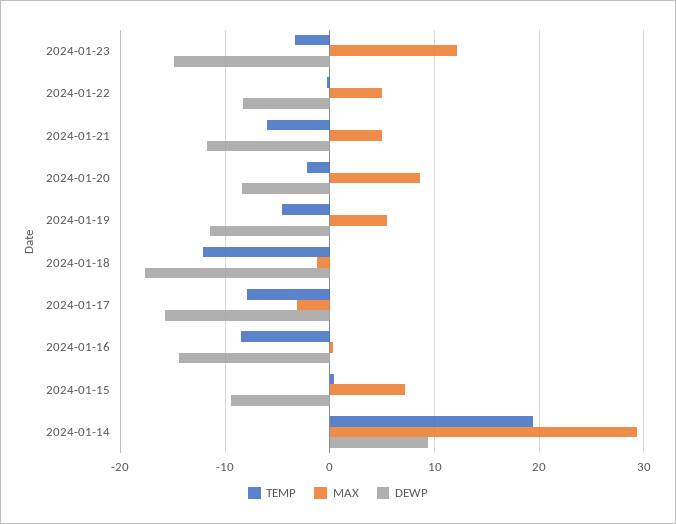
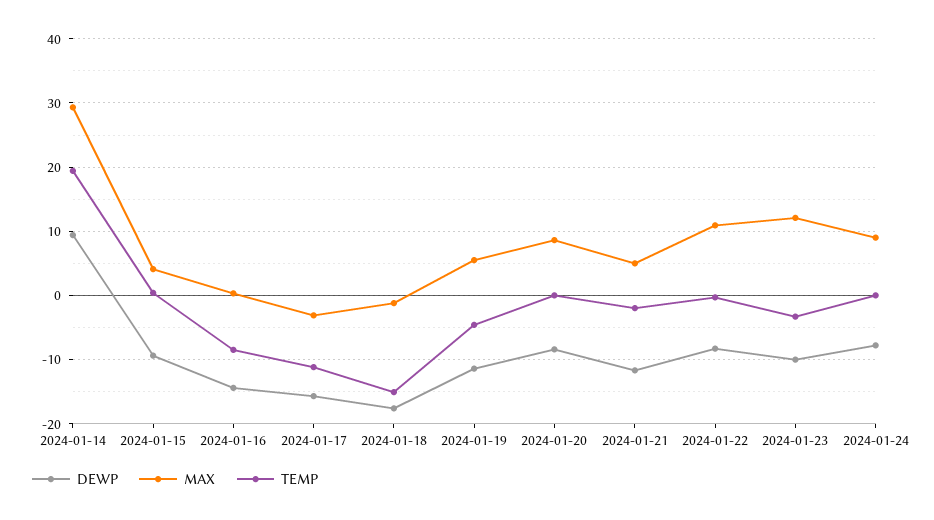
DEWP, 2024-01-23: -15 -> -10
MAX, 2024-01-22: 5 -> 11
TEMP, 2024-01-21: -6 -> -2
TEMP, 2024-01-20: -2 -> 0
TEMP, 2024-01-18: -12 -> -15
TEMP, 2024-01-17: -8 -> -11
MAX, 2024-01-15: 7 -> 4
DEWP, 2024-01-24: none -> -8
MAX, 2024-01-24: none -> 9
TEMP, 2024-01-24: none -> 0

